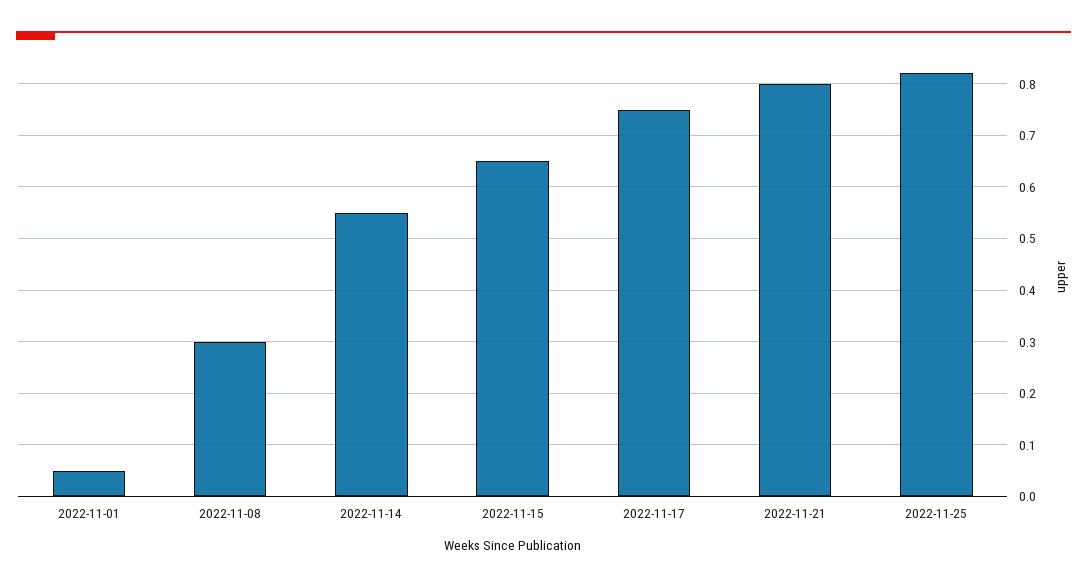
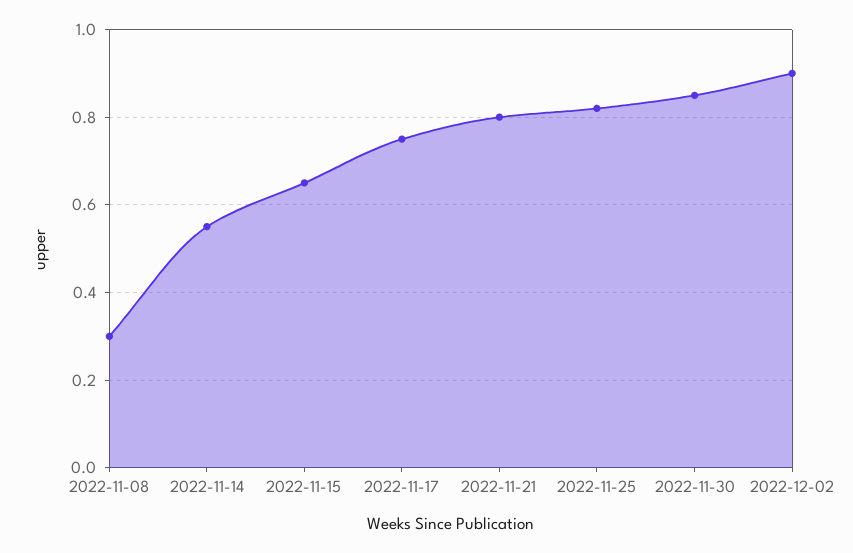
2022-11-01: 0.05 -> none
2022-11-30: none -> 0.85
2022-12-02: none -> 0.9

